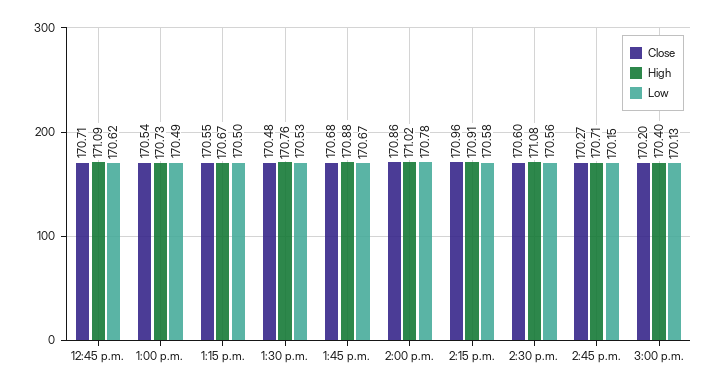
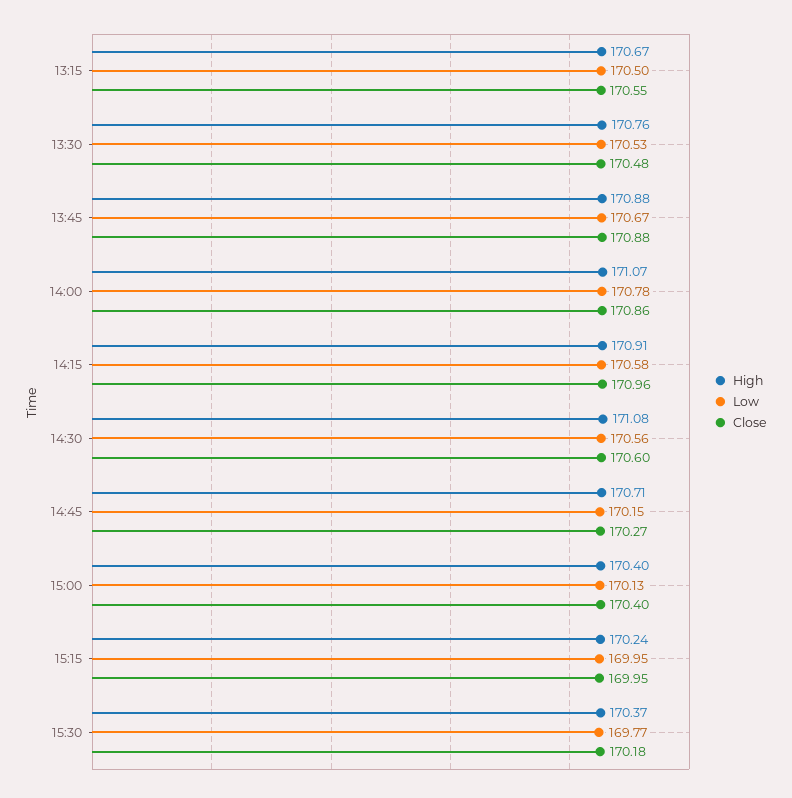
Close, 12:45 p.m.: 170.71 -> none
High, 12:45 p.m.: 171.09 -> none
Low, 12:45 p.m.: 170.62 -> none
Close, 1:00 p.m.: 170.54 -> none
High, 1:00 p.m.: 170.73 -> none
Low, 1:00 p.m.: 170.49 -> none
Close, 1:45 p.m.: 170.68 -> 170.88
High, 2:00 p.m.: 171.02 -> 171.07
Close, 3:00 p.m.: 170.2 -> 170.4
High, 15:15: none -> 170.24
Low, 15:15: none -> 169.95
Close, 15:15: none -> 169.95
High, 15:30: none -> 170.37
Low, 15:30: none -> 169.77
Close, 15:30: none -> 170.18

